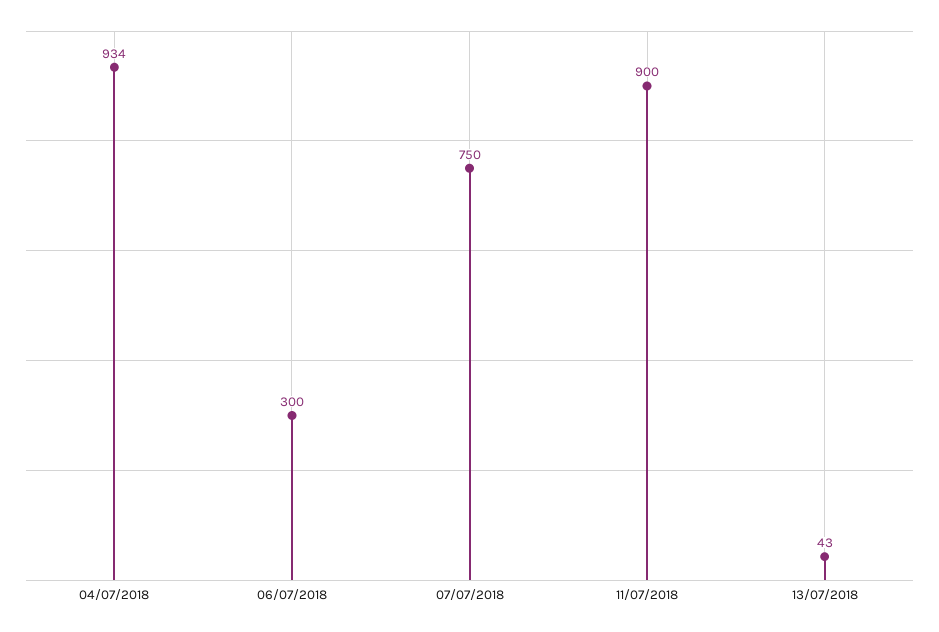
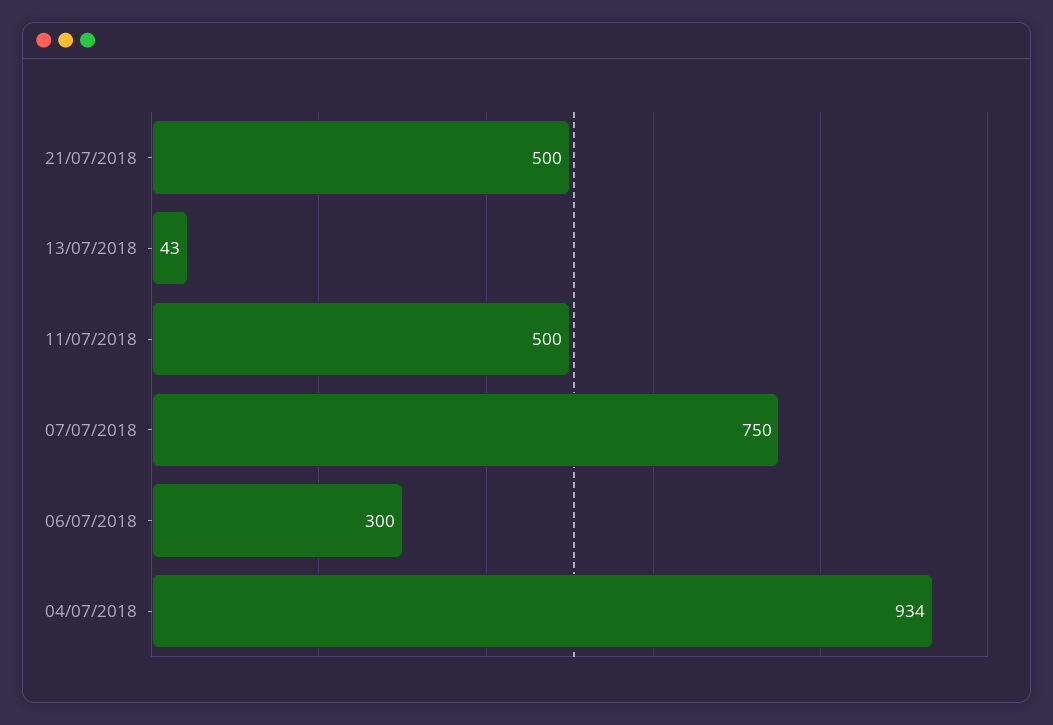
11/07/2018: 900 -> 500
21/07/2018: none -> 500

